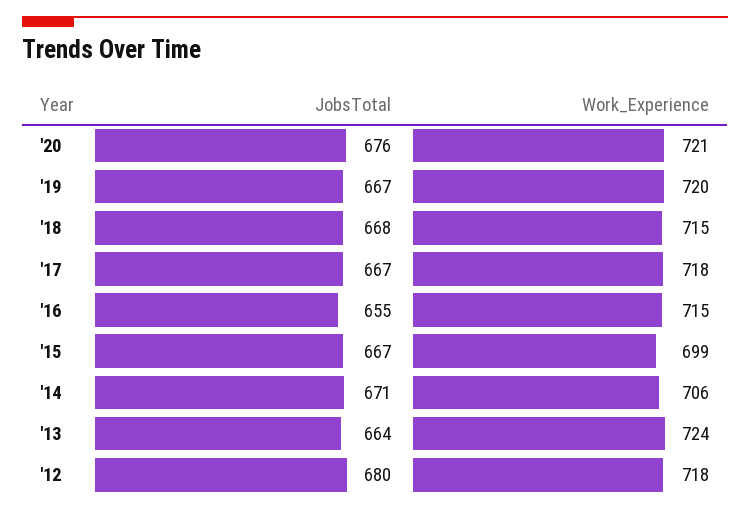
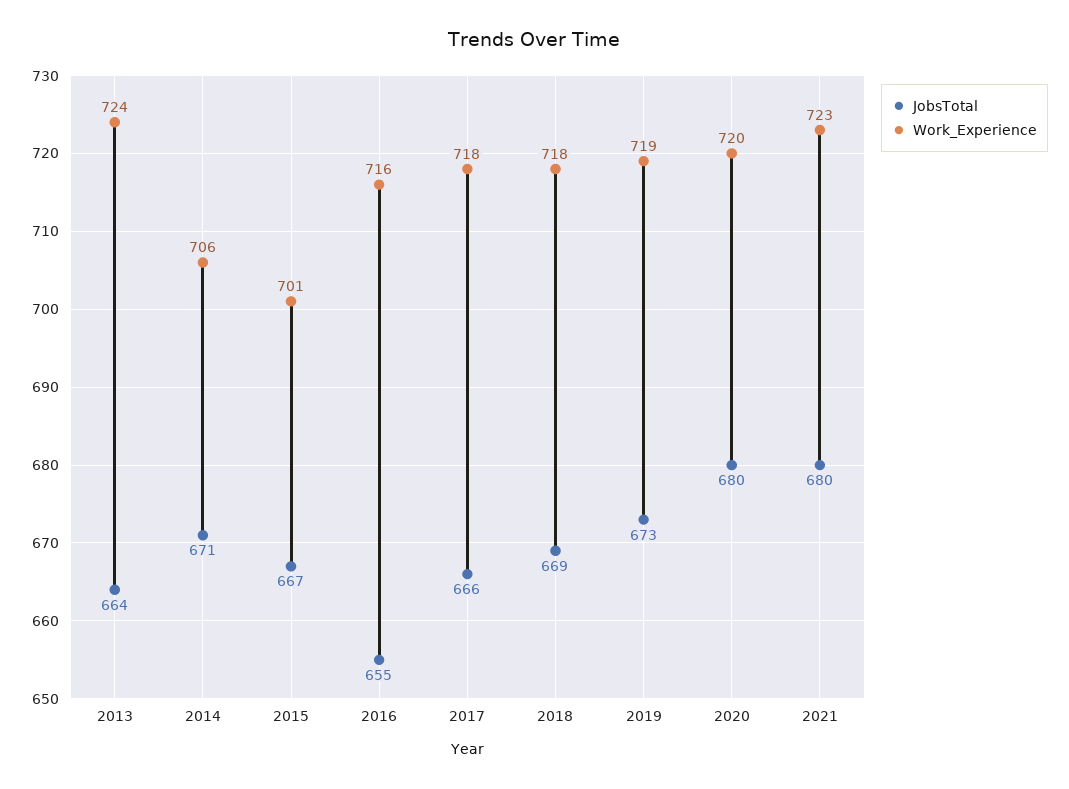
JobsTotal, '20: 676 -> 680
Work_Experience, '20: 721 -> 720
JobsTotal, '19: 667 -> 673
Work_Experience, '19: 720 -> 719
JobsTotal, '18: 668 -> 669
Work_Experience, '18: 715 -> 718
JobsTotal, '17: 667 -> 666
Work_Experience, '16: 715 -> 716
Work_Experience, '15: 699 -> 701
JobsTotal, '12: 680 -> none
Work_Experience, '12: 718 -> none
JobsTotal, 2021: none -> 680
Work_Experience, 2021: none -> 723

